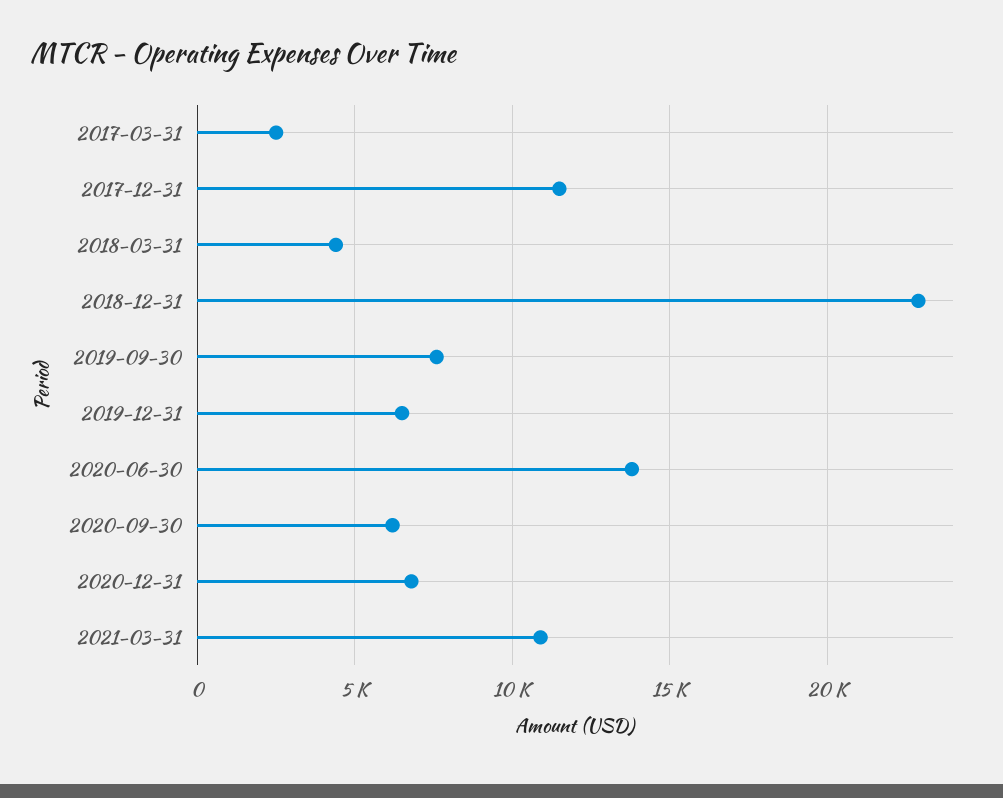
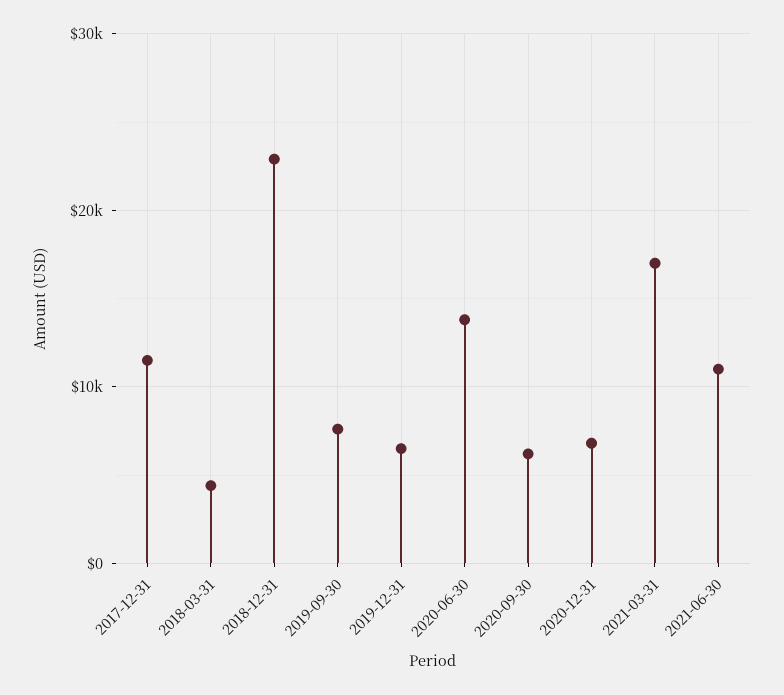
2017-03-31: 2500 -> none
2021-03-31: 11000 -> 17000
2021-06-30: none -> 11000

